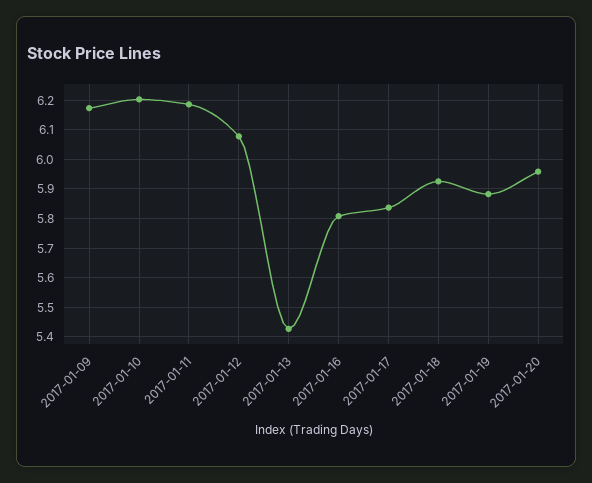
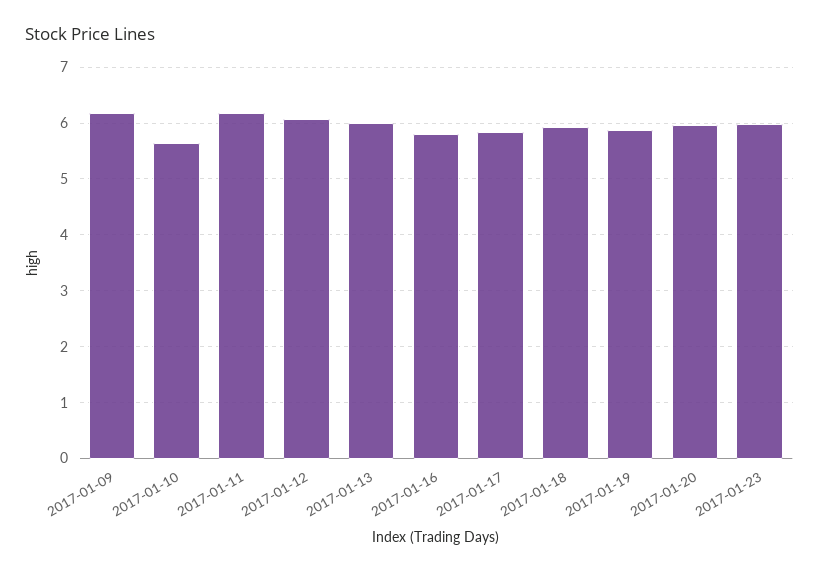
2017-01-10: 6.2 -> 5.6
2017-01-13: 5.425 -> 6
2017-01-23: none -> 6

